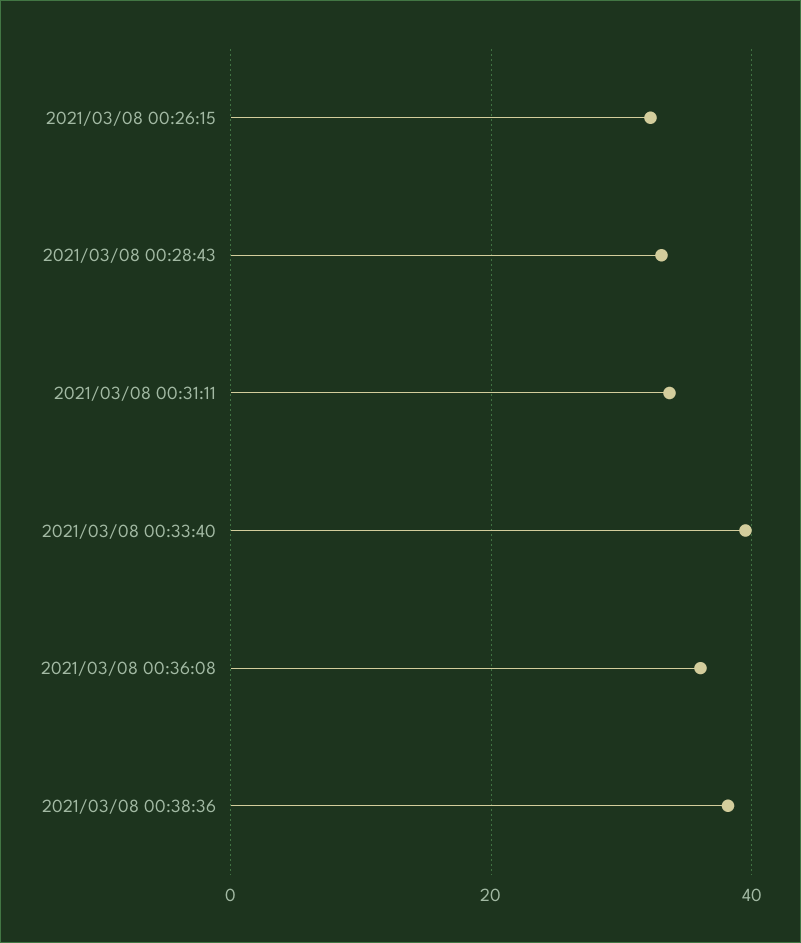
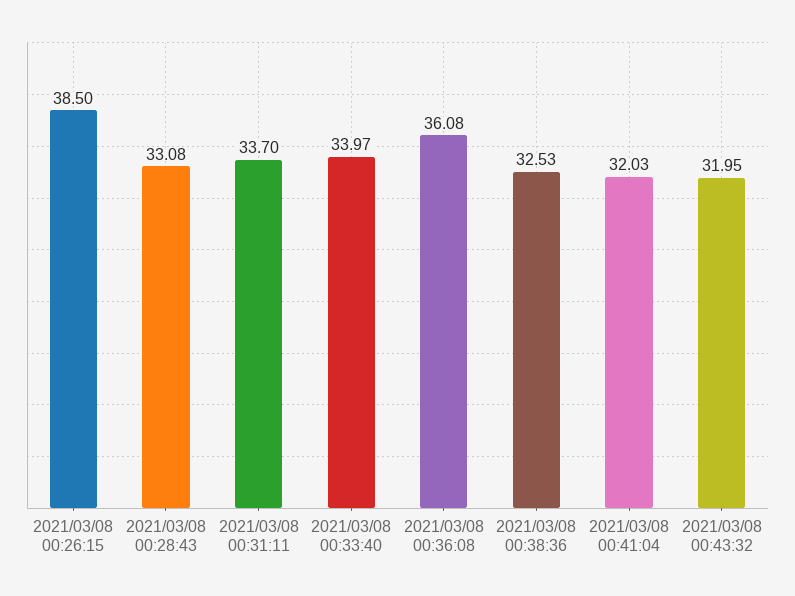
2021/03/08 00:26:15: 32 -> 38.5
2021/03/08 00:33:40: 40 -> 33.97
2021/03/08 00:38:36: 38 -> 32.53
2021/03/08 00:41:04: none -> 32.03
2021/03/08 00:43:32: none -> 31.95

